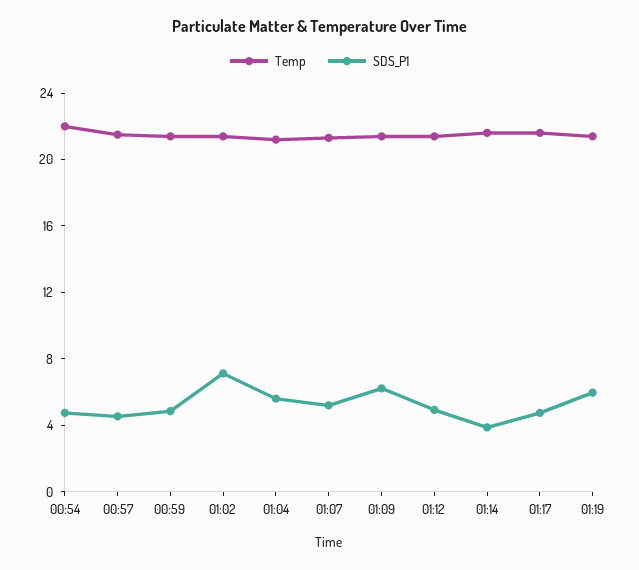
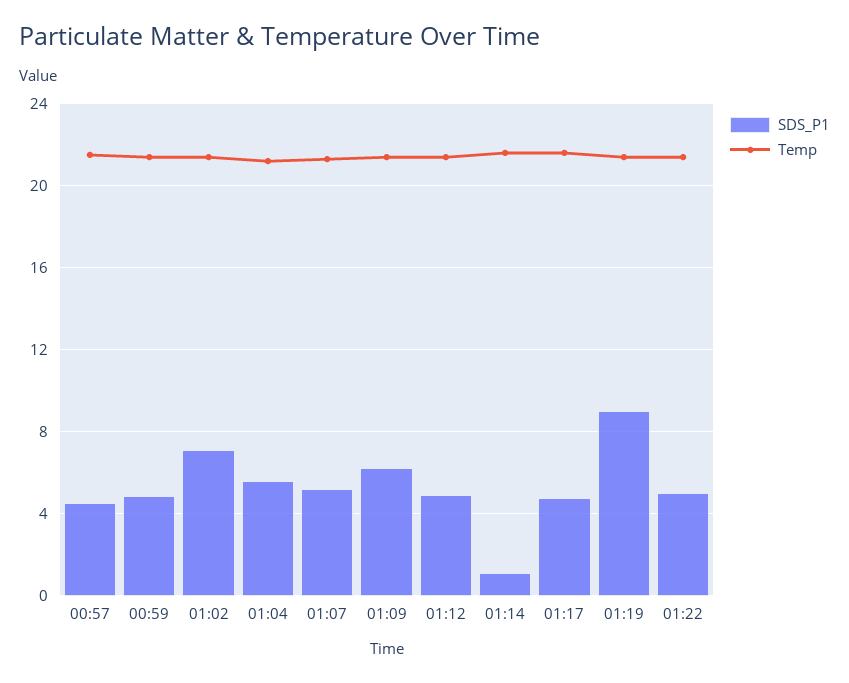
Temp, 00:54: 22 -> none
SDS_P1, 00:54: 5 -> none
SDS_P1, 01:14: 4 -> 1
SDS_P1, 01:19: 6 -> 9
SDS_P1, 01:22: none -> 5
Temp, 01:22: none -> 21.5

